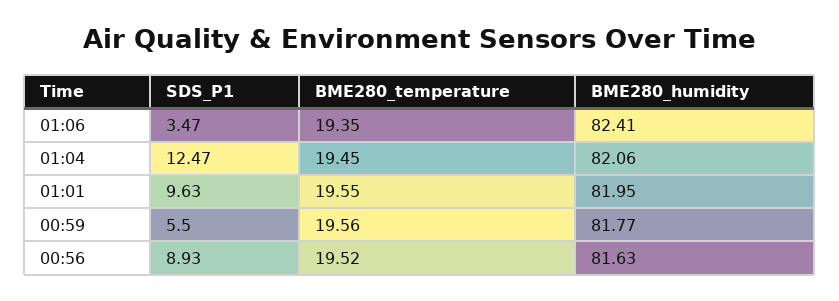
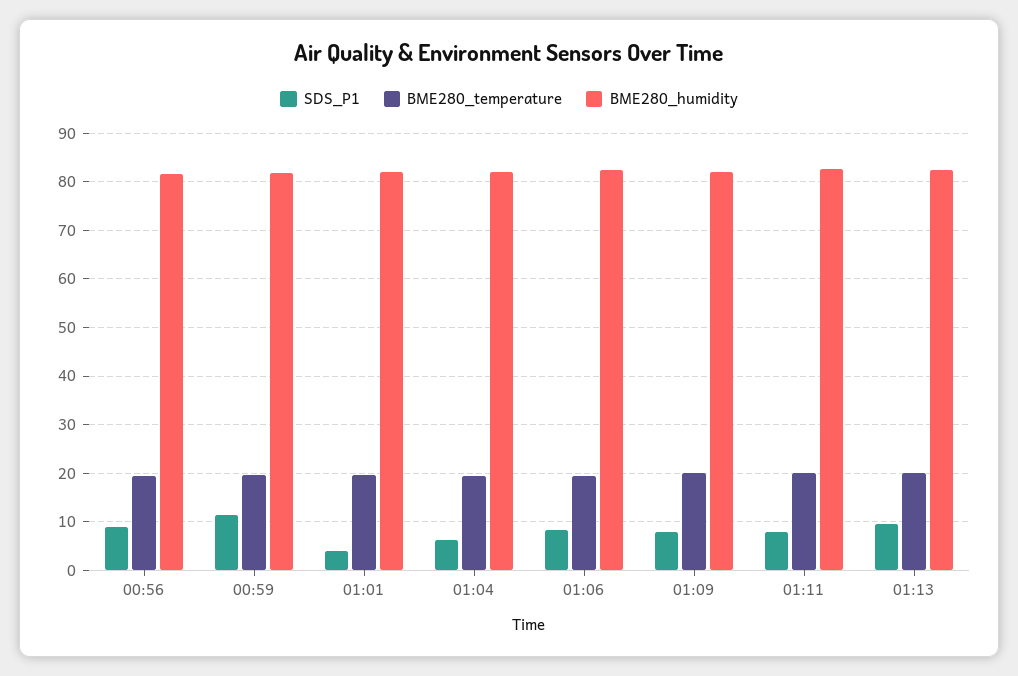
SDS_P1, 01:06: 3.47 -> 8
SDS_P1, 01:04: 12.47 -> 6
SDS_P1, 01:01: 9.63 -> 4
SDS_P1, 00:59: 5.5 -> 12
SDS_P1, 01:09: none -> 8
BME280_temperature, 01:09: none -> 20
BME280_humidity, 01:09: none -> 82
SDS_P1, 01:11: none -> 8
BME280_temperature, 01:11: none -> 20
BME280_humidity, 01:11: none -> 82
SDS_P1, 01:13: none -> 10
BME280_temperature, 01:13: none -> 20
BME280_humidity, 01:13: none -> 82

